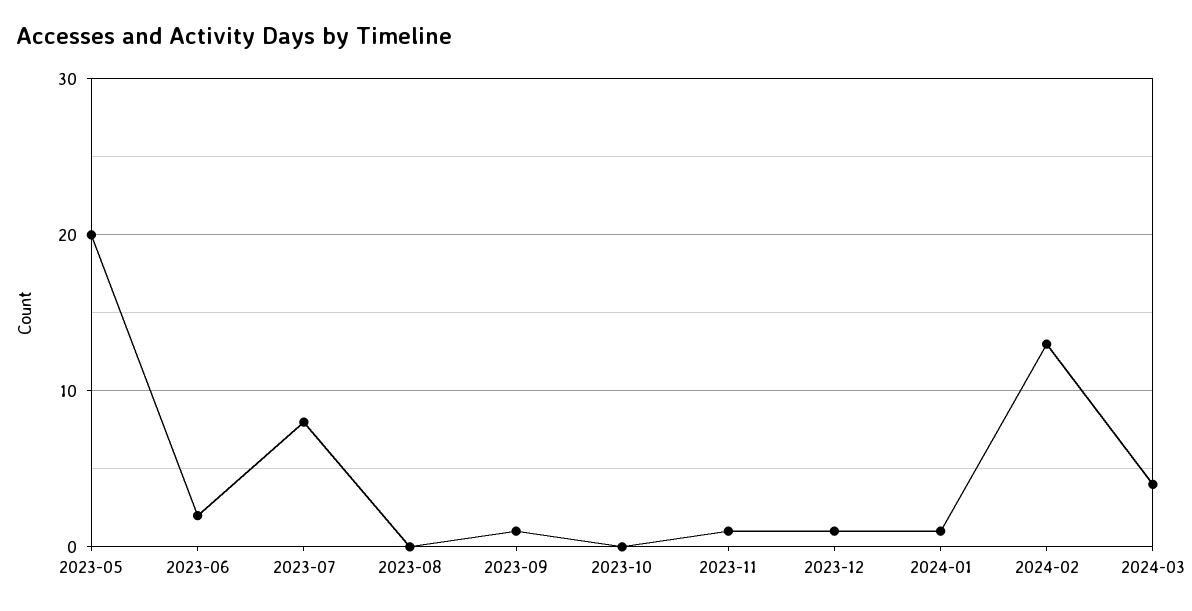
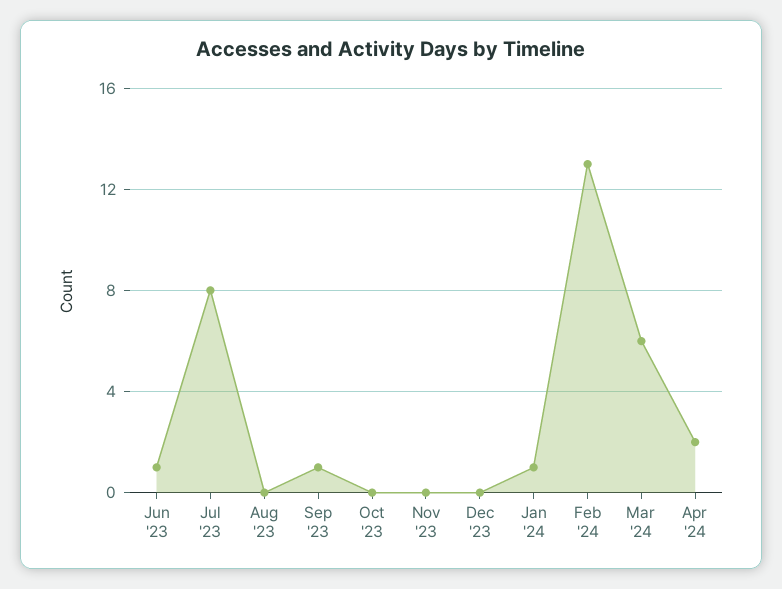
2023-05: 20 -> none
2023-06: 2 -> 1
2023-11: 1 -> 0
2023-12: 1 -> 0
2024-03: 4 -> 6
Apr '24: none -> 2

